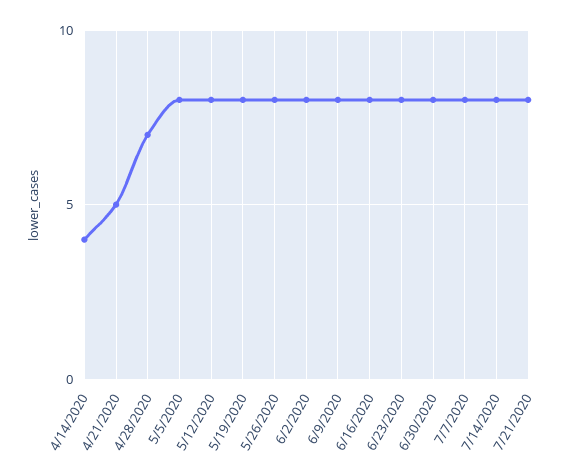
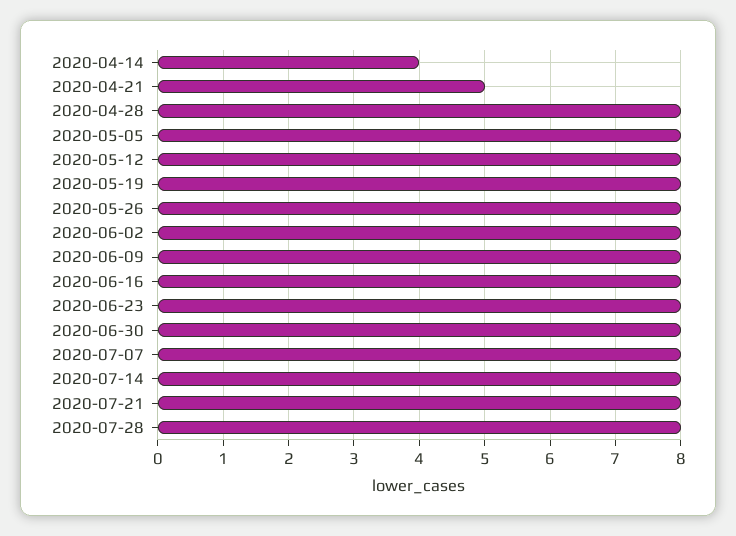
4/28/2020: 7 -> 8
2020-07-28: none -> 8

